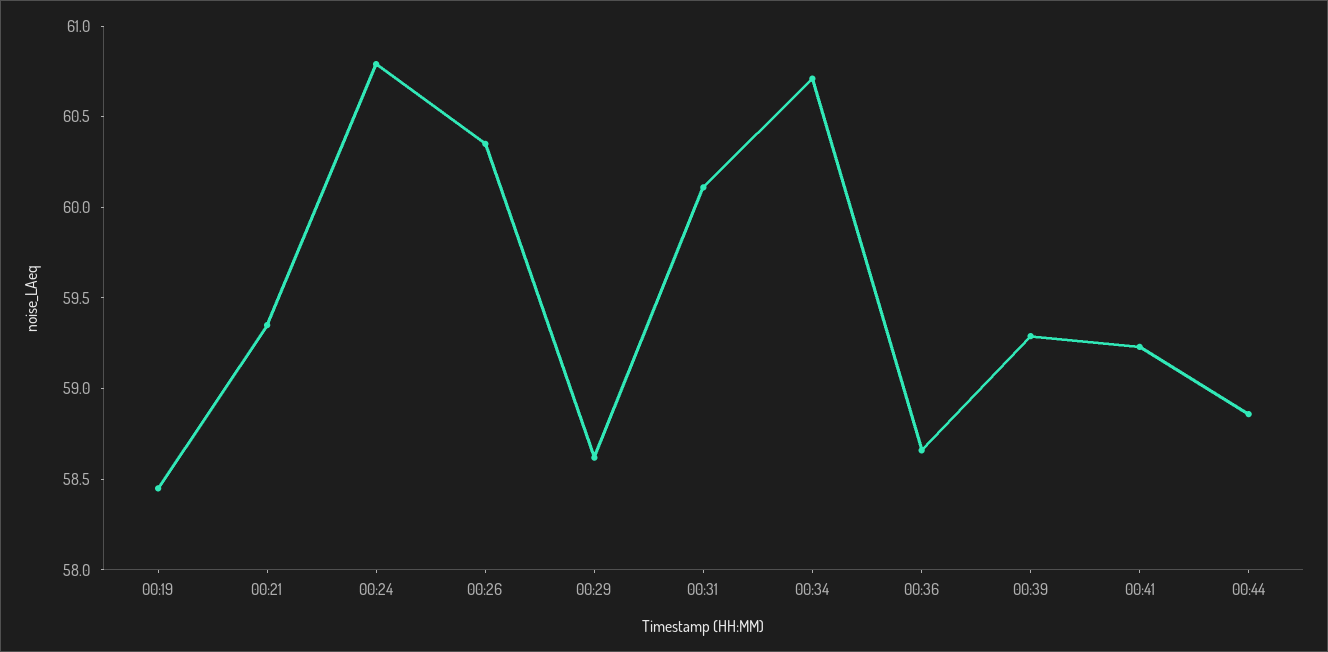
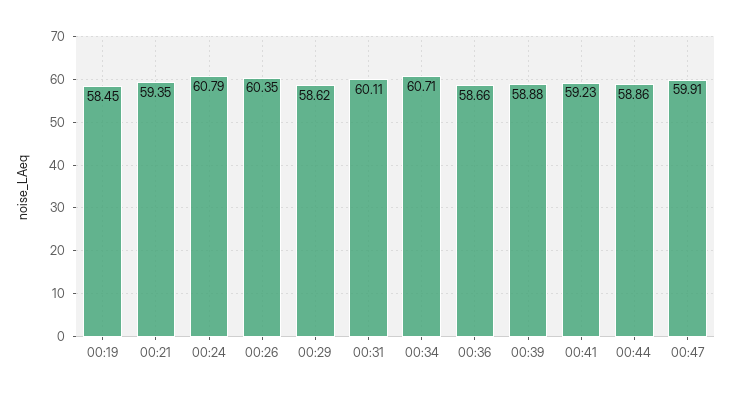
00:39: 59.3 -> 58.88
00:47: none -> 59.91

